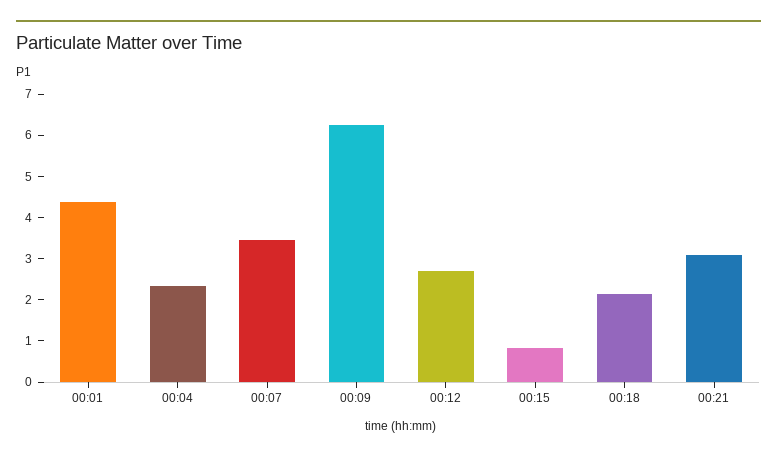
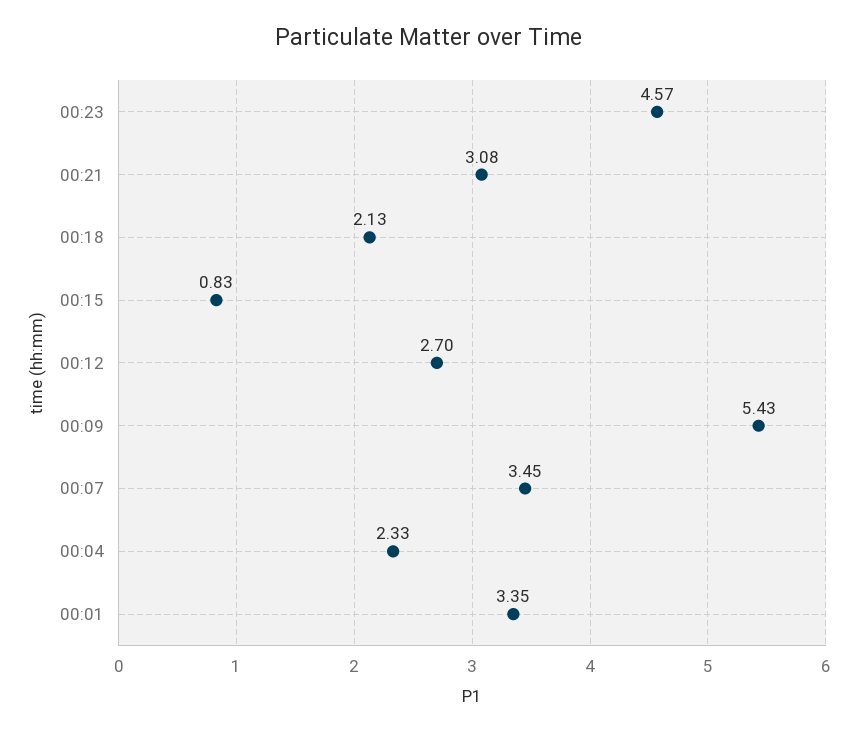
00:01: 4.4 -> 3.35
00:09: 6.2 -> 5.43
00:23: none -> 4.57

